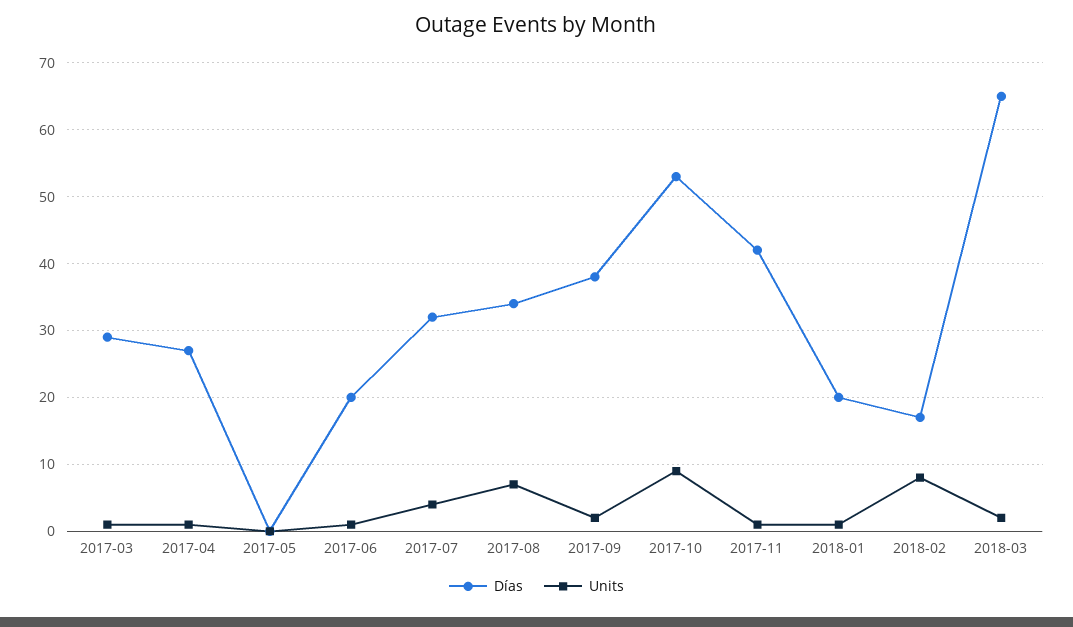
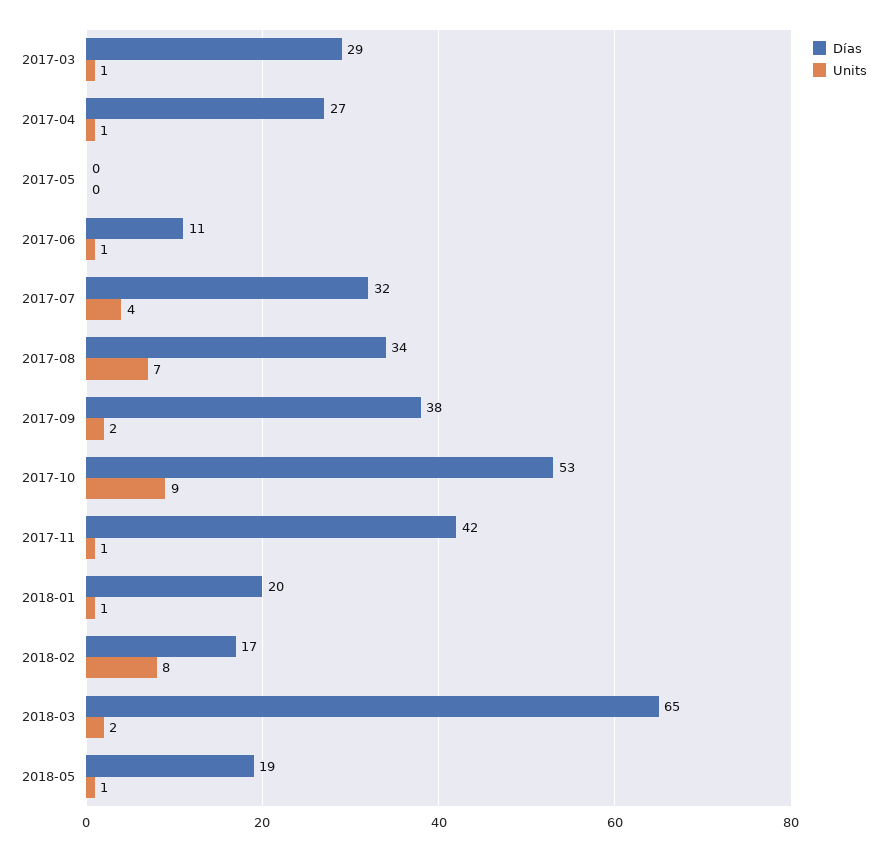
Días, 2017-06: 20 -> 11
Días, 2018-05: none -> 19
Units, 2018-05: none -> 1

